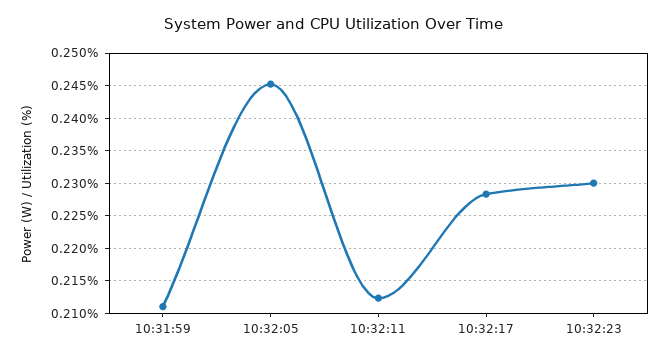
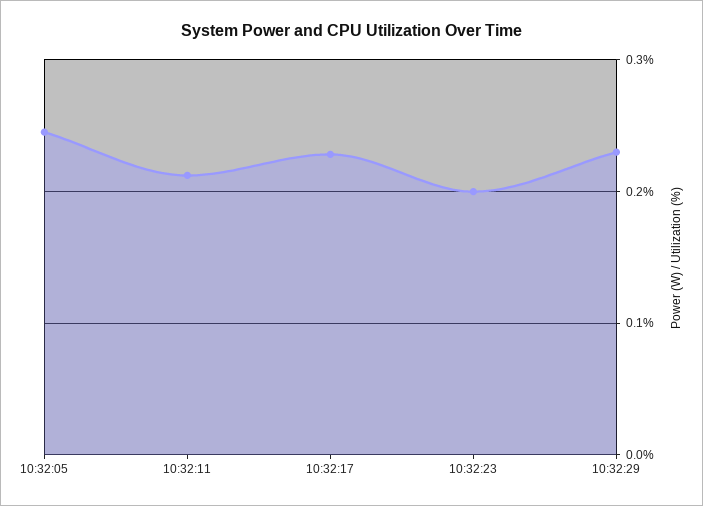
10:31:59: 0.211 -> none
10:32:23: 0.23 -> 0.2
10:32:29: none -> 0.23

